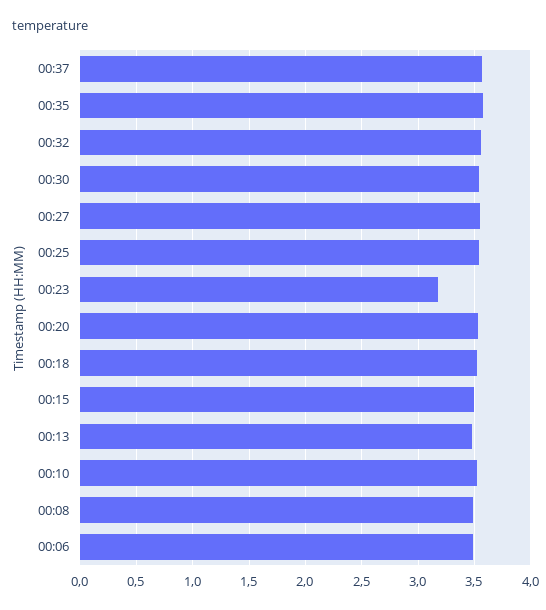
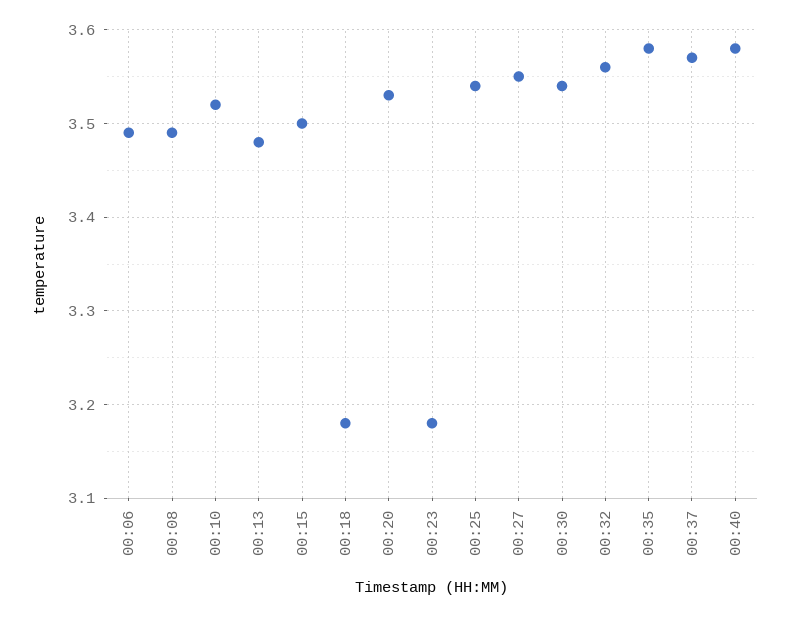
00:18: 3.5 -> 3.18
00:40: none -> 3.58

